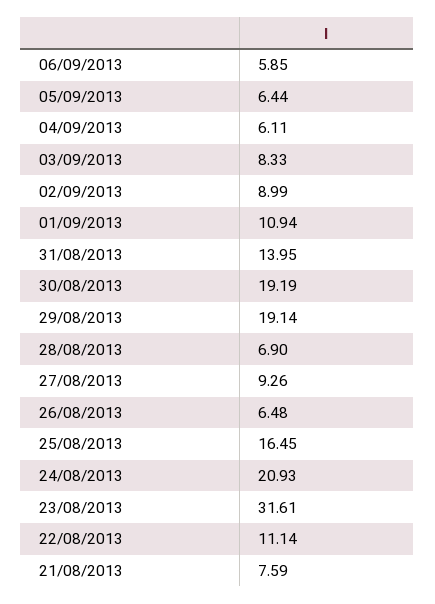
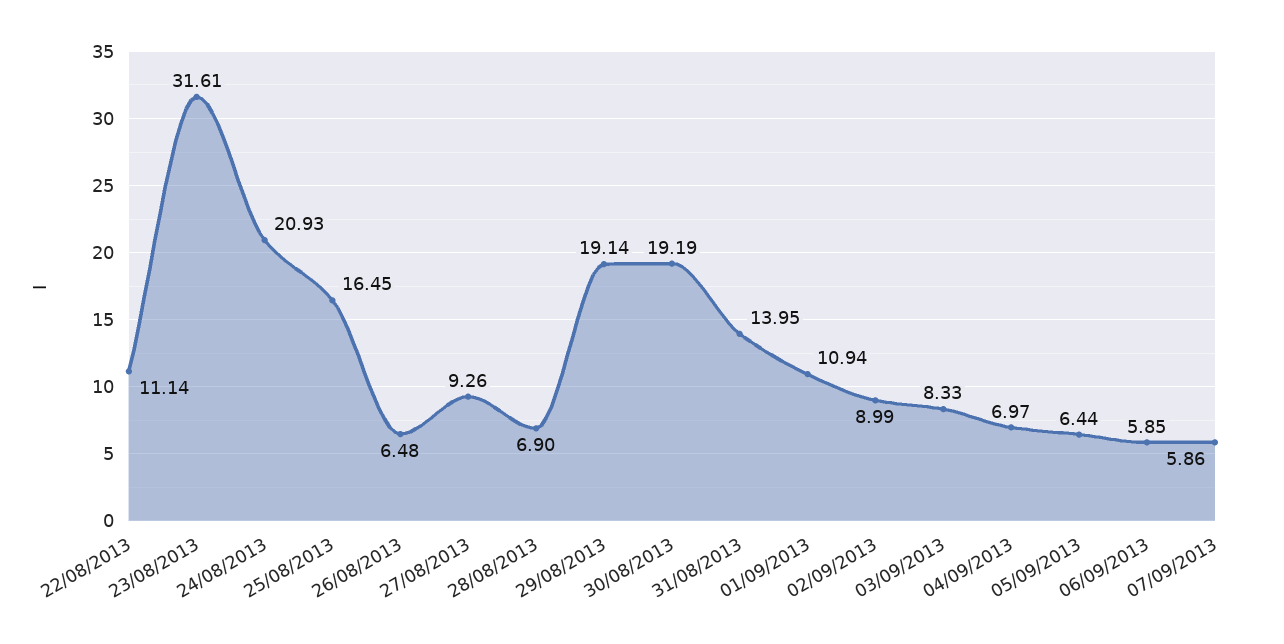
04/09/2013: 6.11 -> 6.97
21/08/2013: 7.59 -> none
07/09/2013: none -> 5.86

